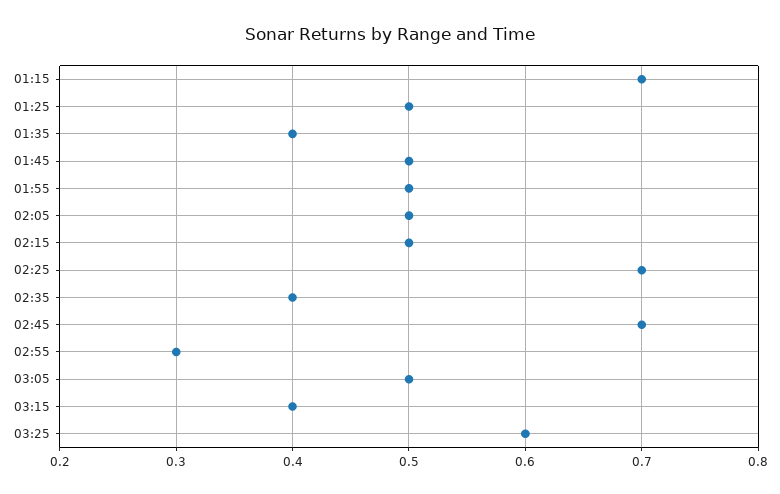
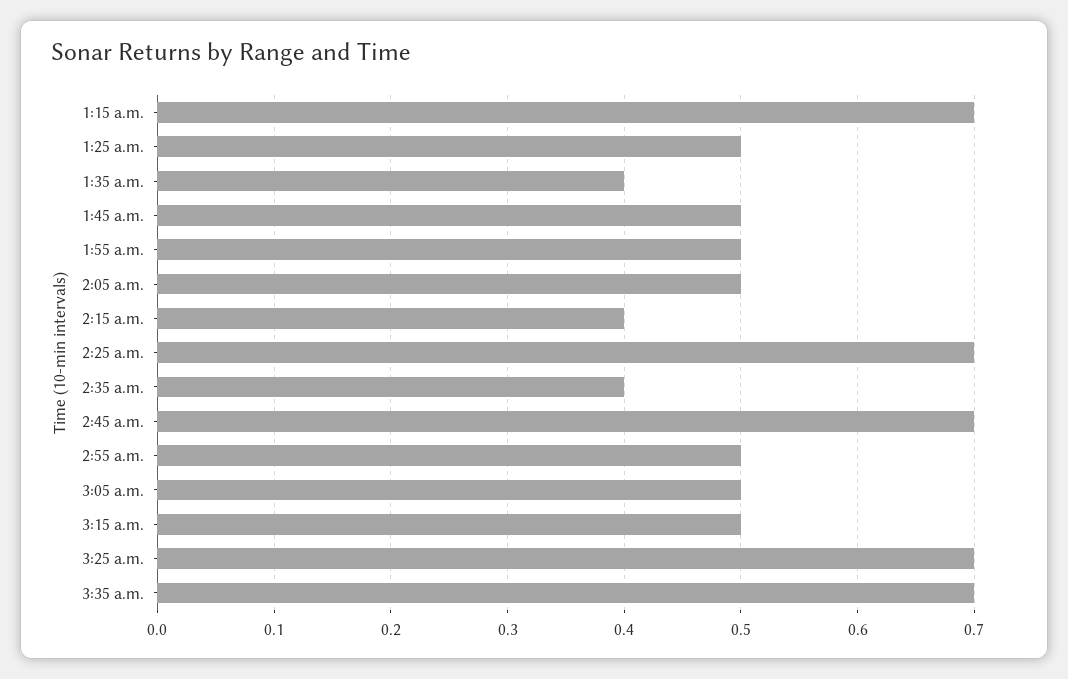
02:15: 0.5 -> 0.4
02:55: 0.3 -> 0.5
03:15: 0.4 -> 0.5
03:25: 0.6 -> 0.7
3:35 a.m.: none -> 0.7

